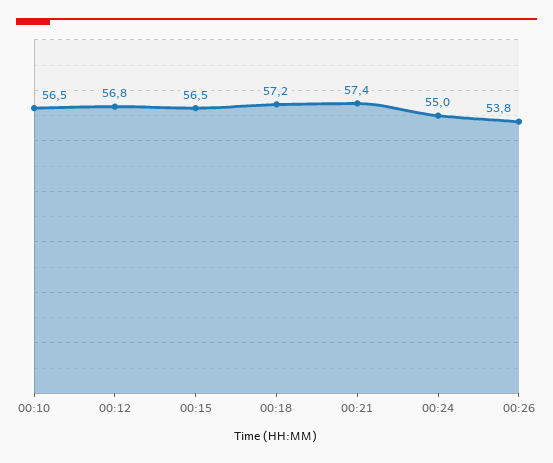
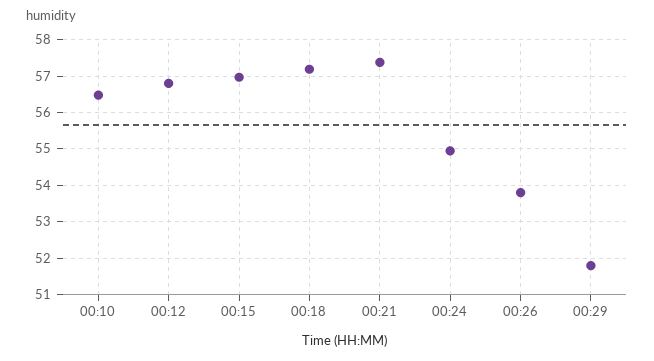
00:15: 56.5 -> 57
00:29: none -> 51.8

